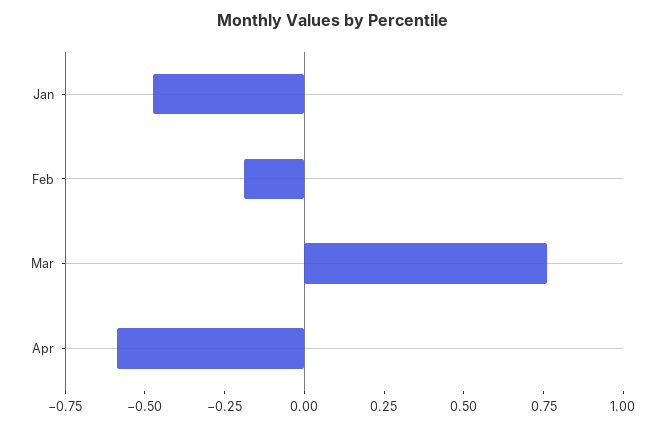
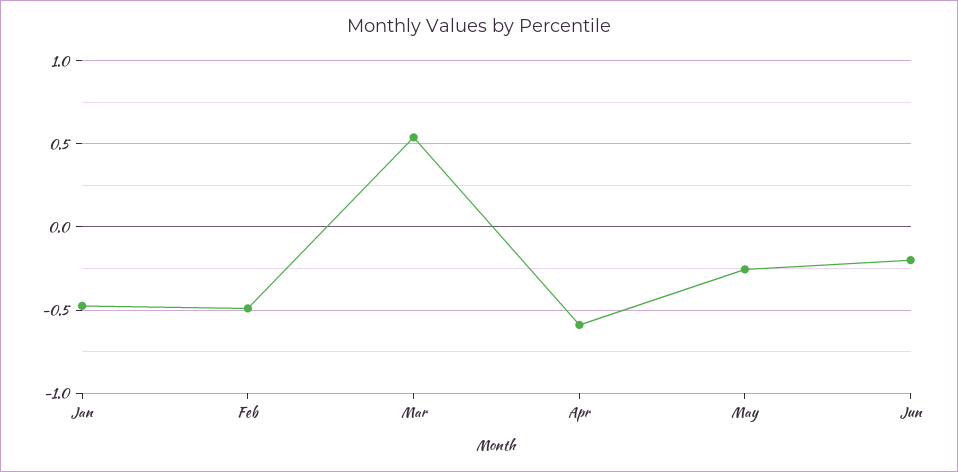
Feb: -0.2 -> -0.5
Mar: 0.75 -> 0.55
May: none -> -0.25
Jun: none -> -0.2

